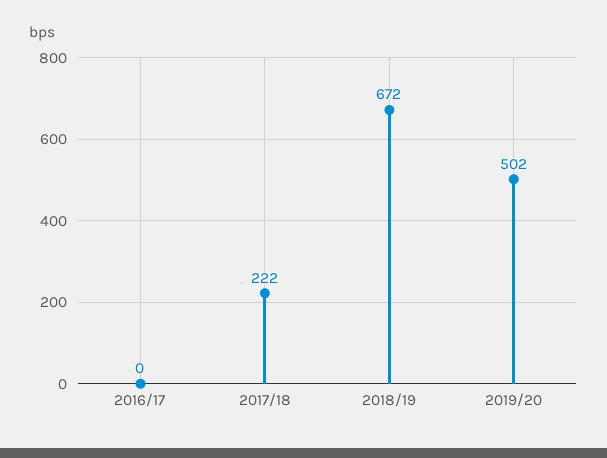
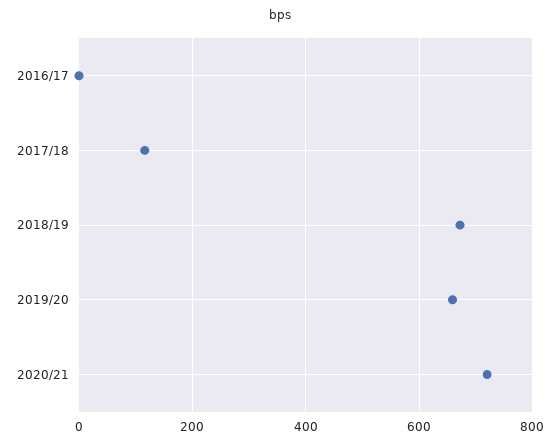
2017/18: 222 -> 120
2019/20: 502 -> 660
2020/21: none -> 720

